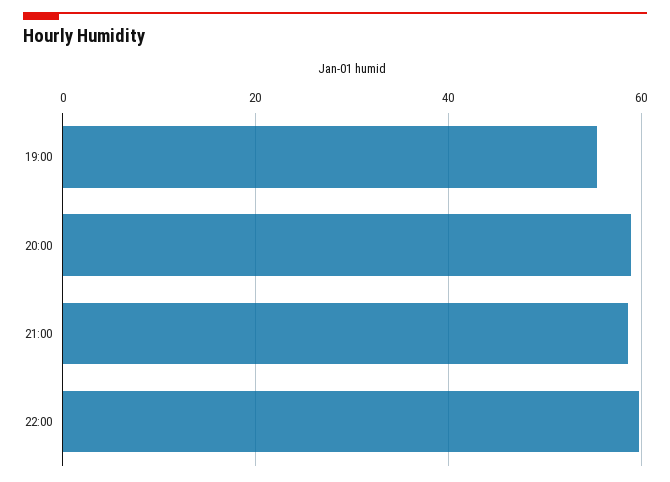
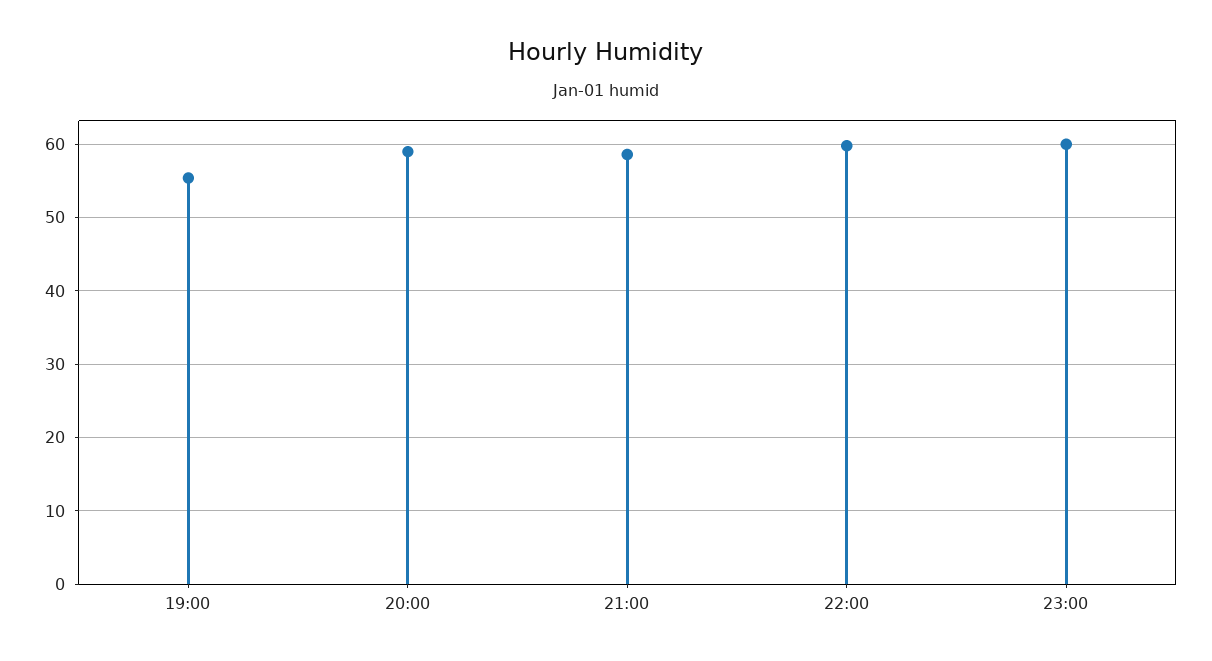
23:00: none -> 60

